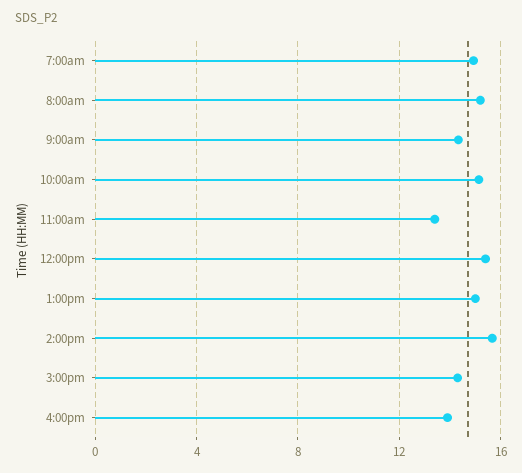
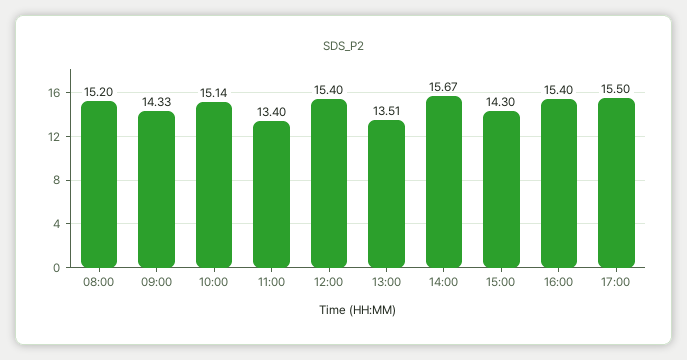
7:00am: 15 -> none
1:00pm: 15 -> 13.51
4:00pm: 14 -> 15.4
17:00: none -> 15.5

